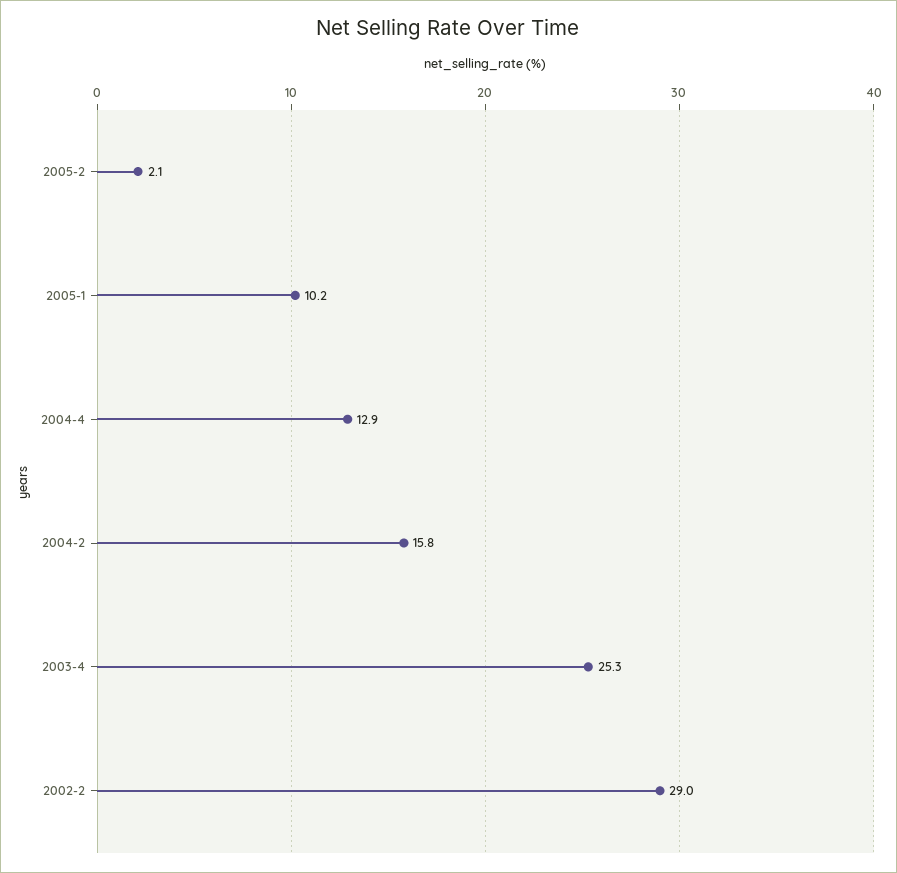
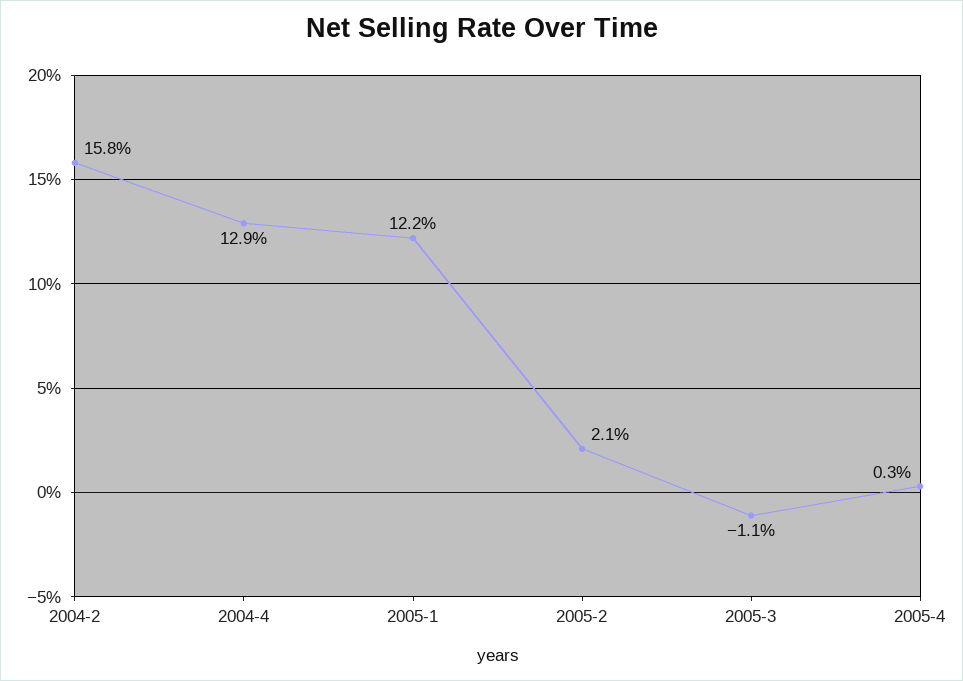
2005-1: 10.2 -> 12.2
2003-4: 25.3 -> none
2002-2: 29 -> none
2005-3: none -> -1.1
2005-4: none -> 0.3

